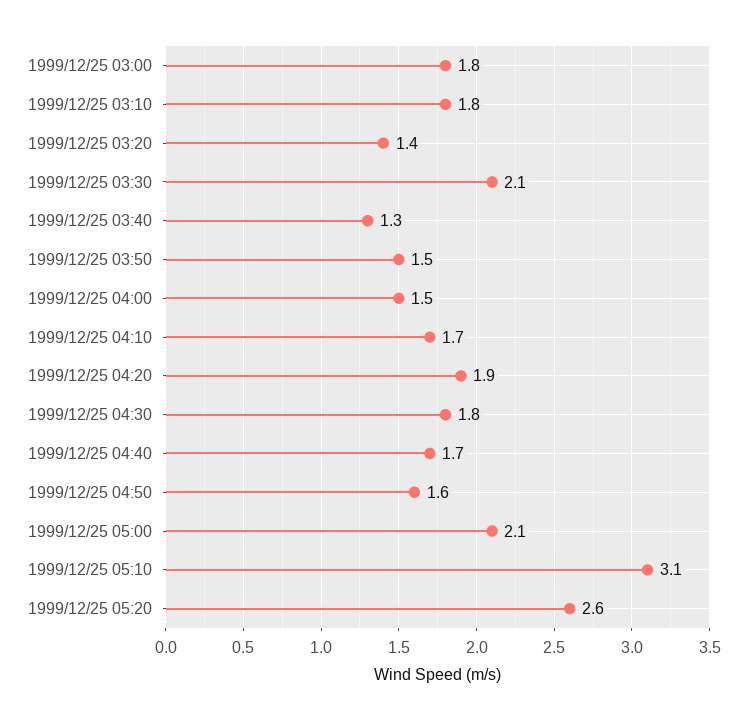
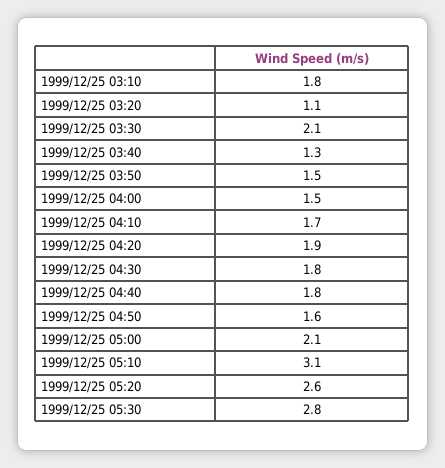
1999/12/25 03:00: 1.8 -> none
1999/12/25 03:20: 1.4 -> 1.1
1999/12/25 04:40: 1.7 -> 1.8
1999/12/25 05:30: none -> 2.8

